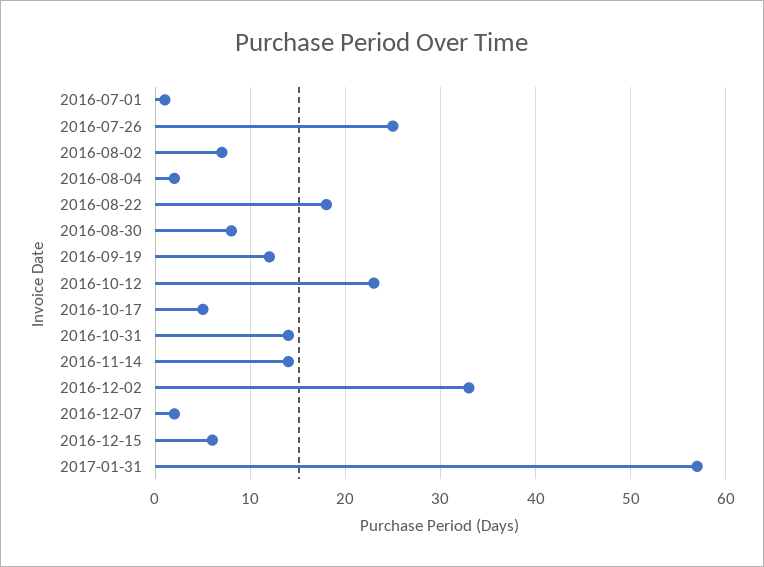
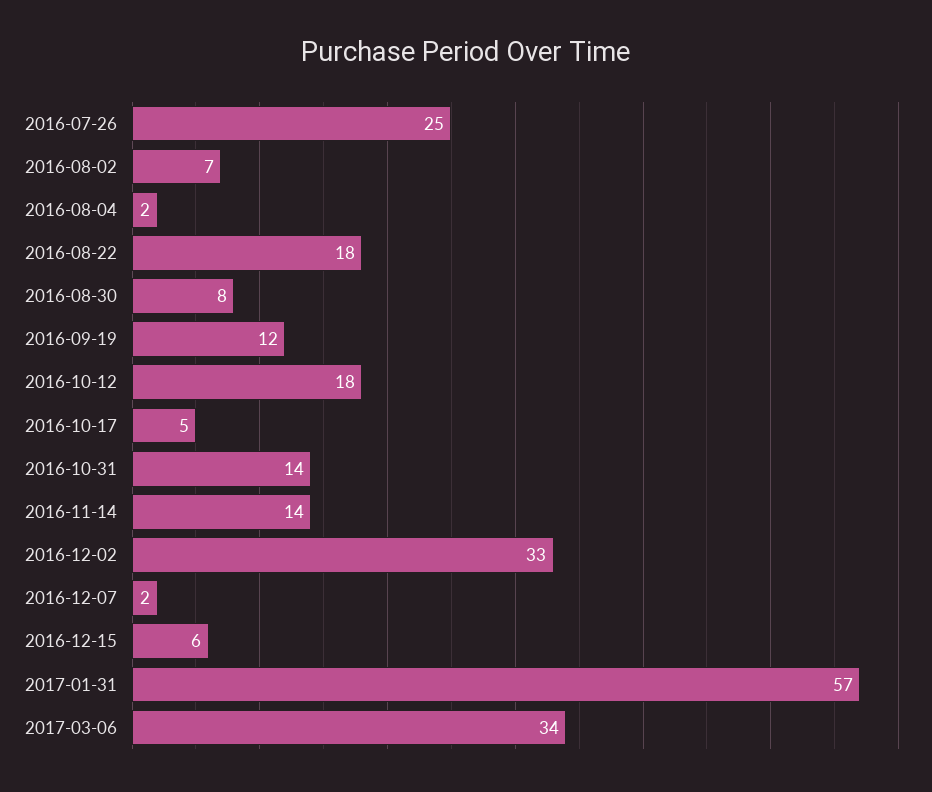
2016-07-01: 1 -> none
2016-10-12: 23 -> 18
2017-03-06: none -> 34

